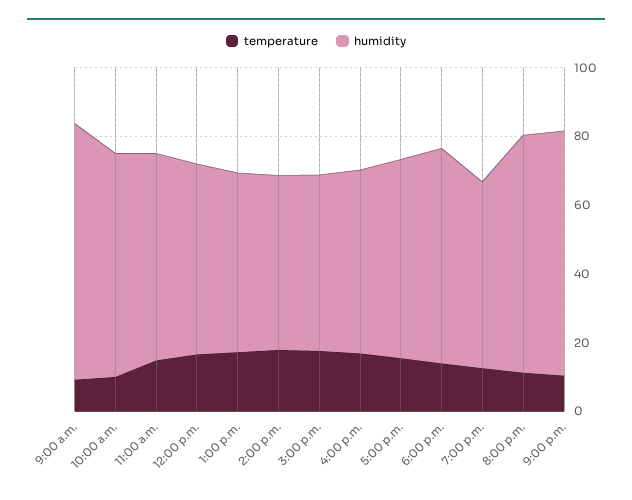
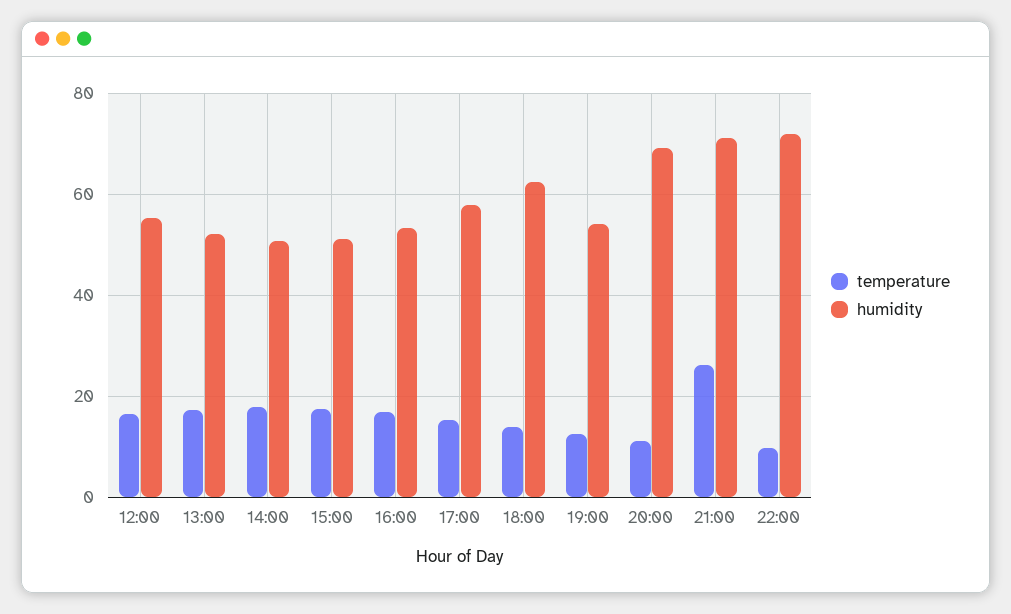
temperature, 9:00 a.m.: 10 -> none
humidity, 9:00 a.m.: 75 -> none
temperature, 10:00 a.m.: 10 -> none
humidity, 10:00 a.m.: 65 -> none
temperature, 11:00 a.m.: 15 -> none
humidity, 11:00 a.m.: 60 -> none
temperature, 9:00 p.m.: 10 -> 26
temperature, 22:00: none -> 10
humidity, 22:00: none -> 72

